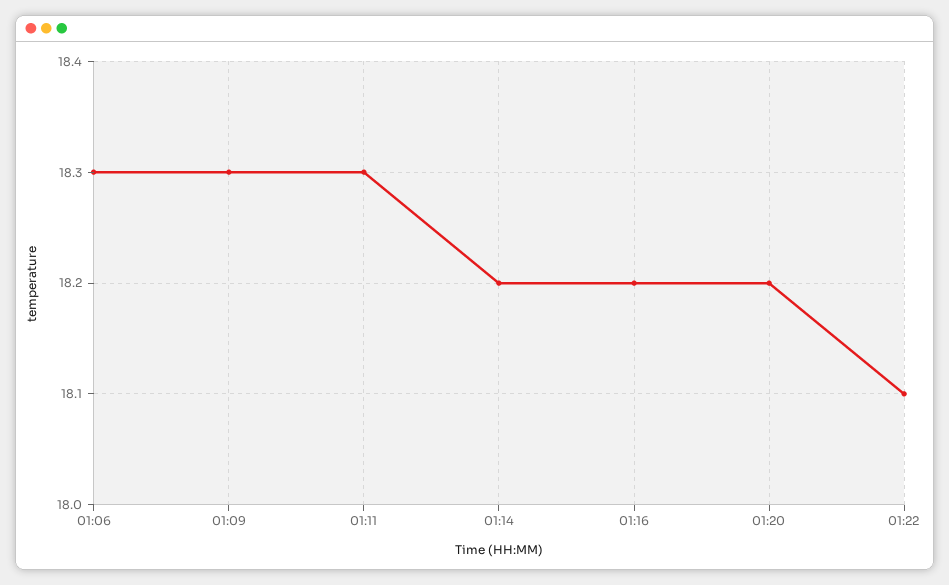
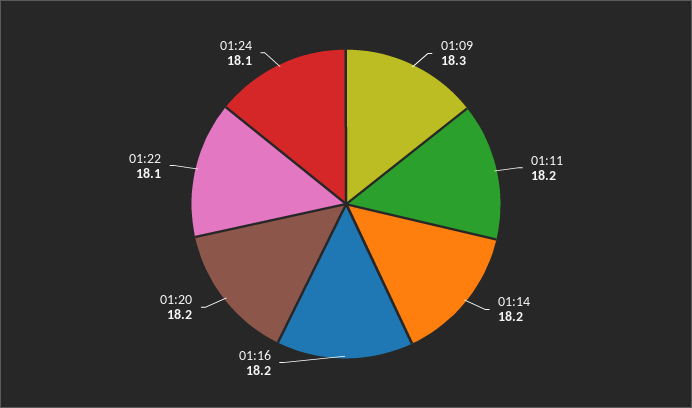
01:06: 18.3 -> none
01:11: 18.3 -> 18.2
01:24: none -> 18.1

